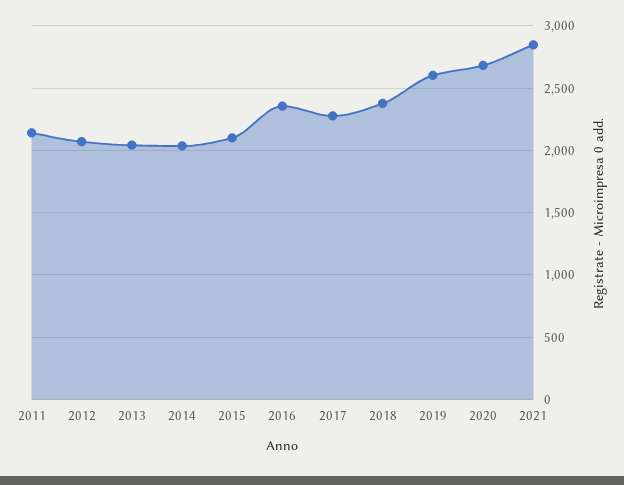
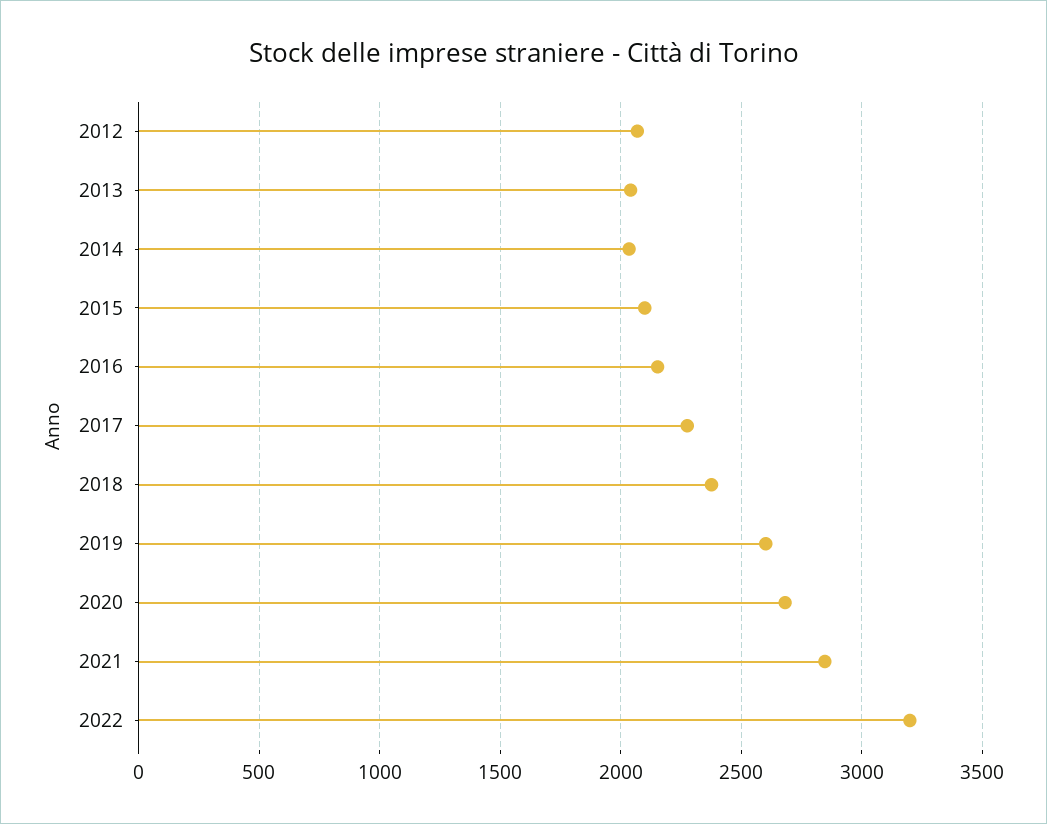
2011: 2150 -> none
2016: 2350 -> 2150
2022: none -> 3200

